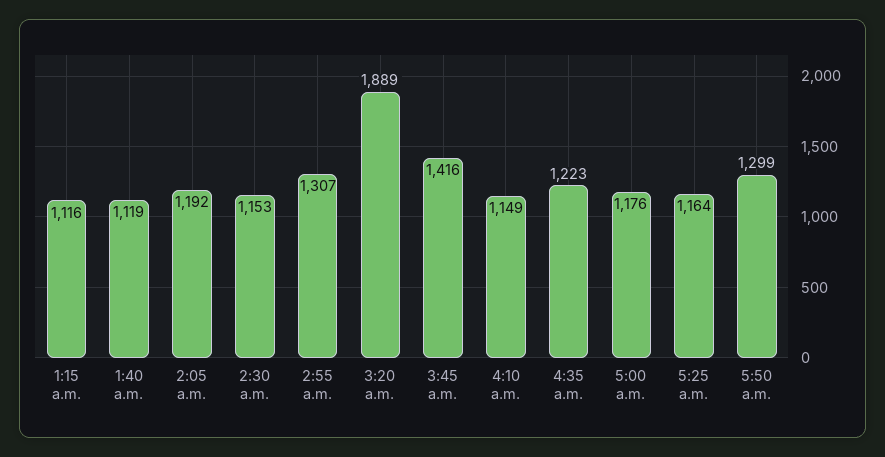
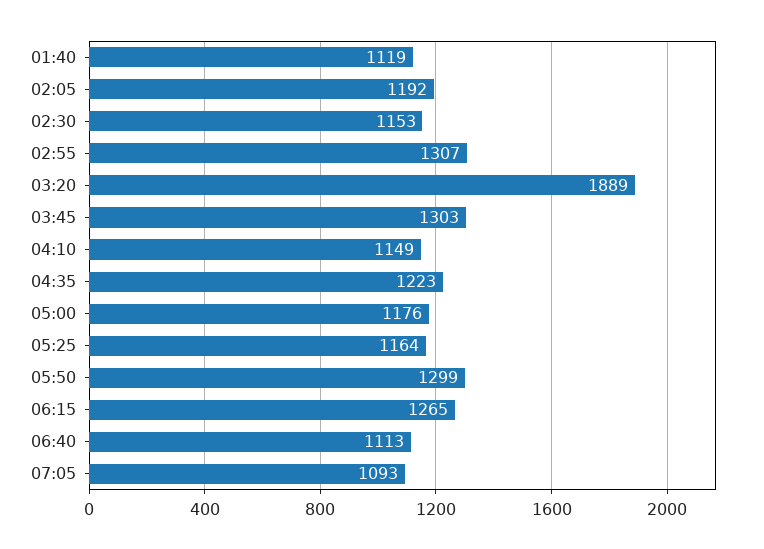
1:15 a.m.: 1116 -> none
3:45 a.m.: 1416 -> 1303
06:15: none -> 1265
06:40: none -> 1113
07:05: none -> 1093

